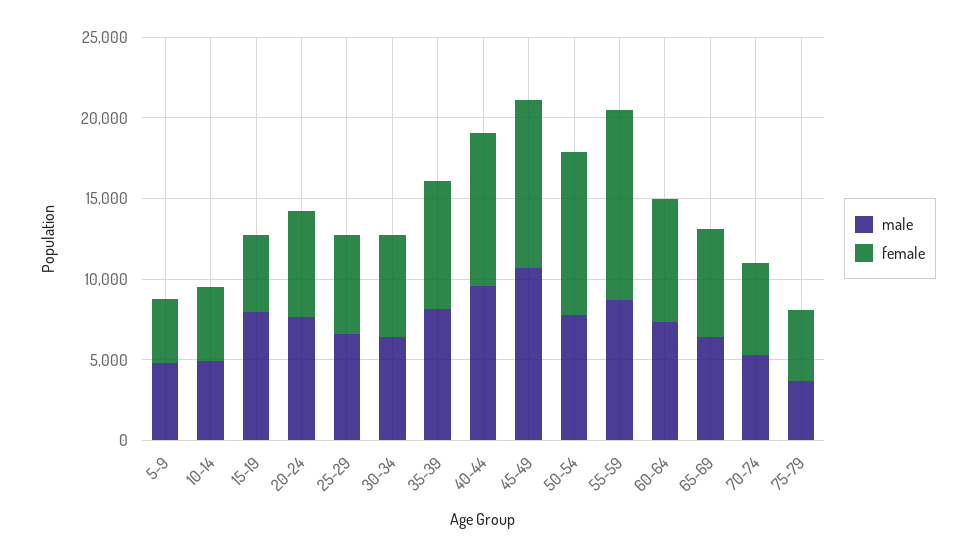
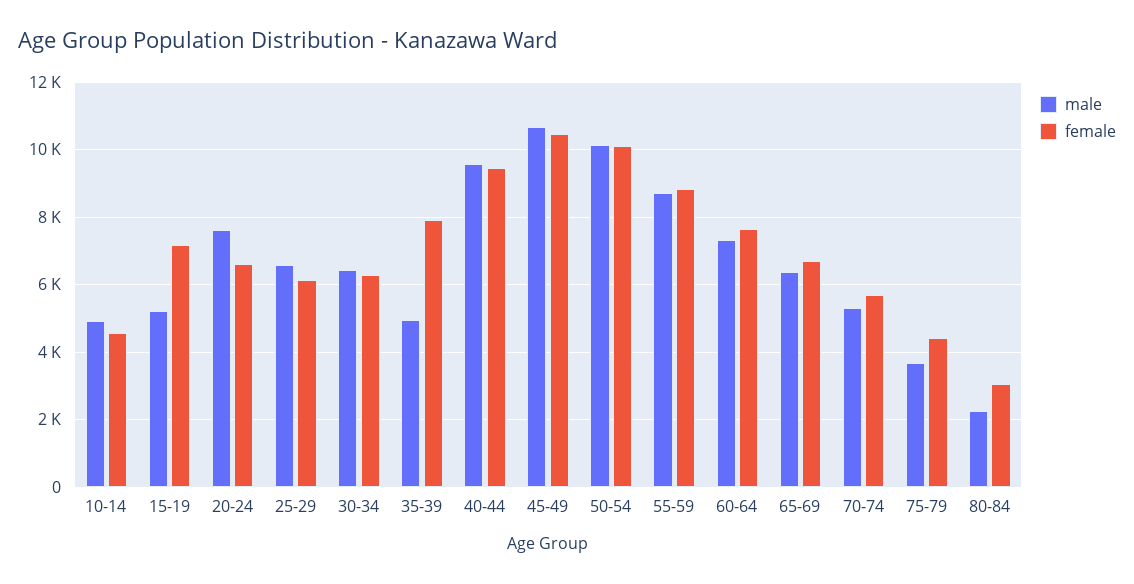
male, 5-9: 5000 -> none
female, 5-9: 4000 -> none
male, 15-19: 8000 -> 5200
female, 15-19: 5000 -> 7200
male, 35-39: 8000 -> 5000
male, 50-54: 8000 -> 10200
female, 55-59: 12000 -> 8800
male, 80-84: none -> 2200
female, 80-84: none -> 3000

